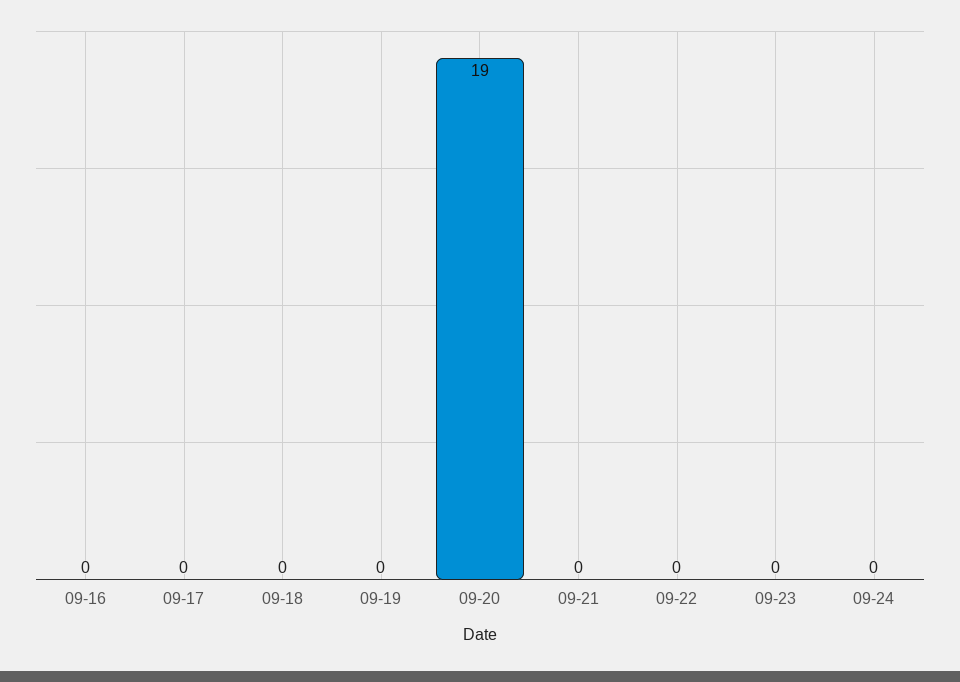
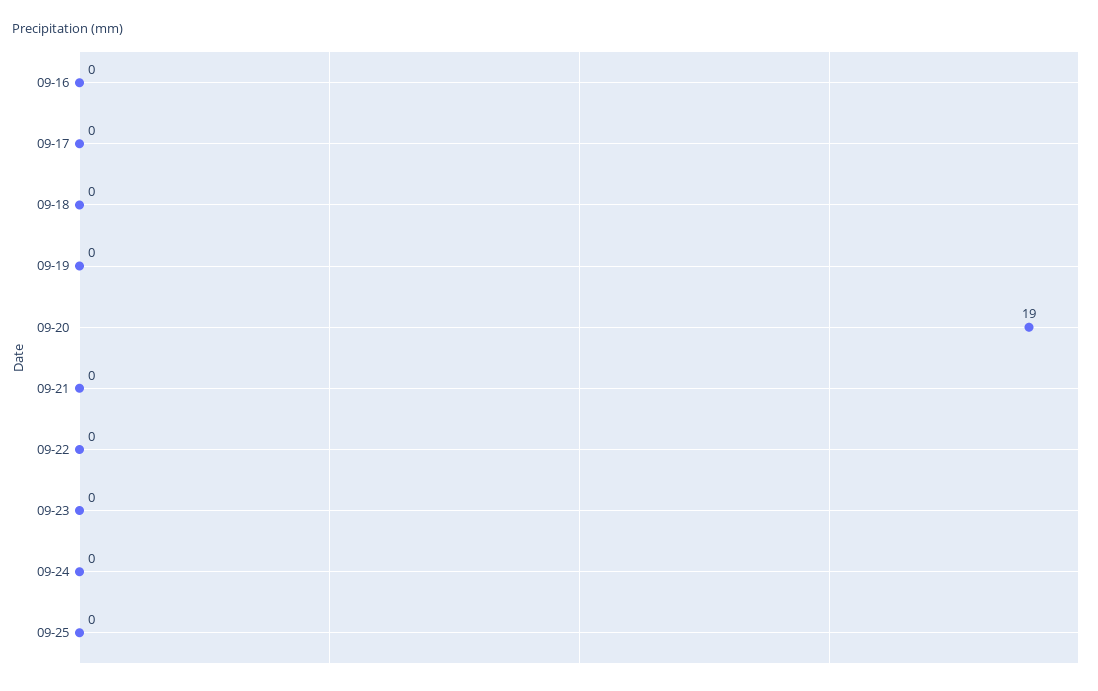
09-25: none -> 0

